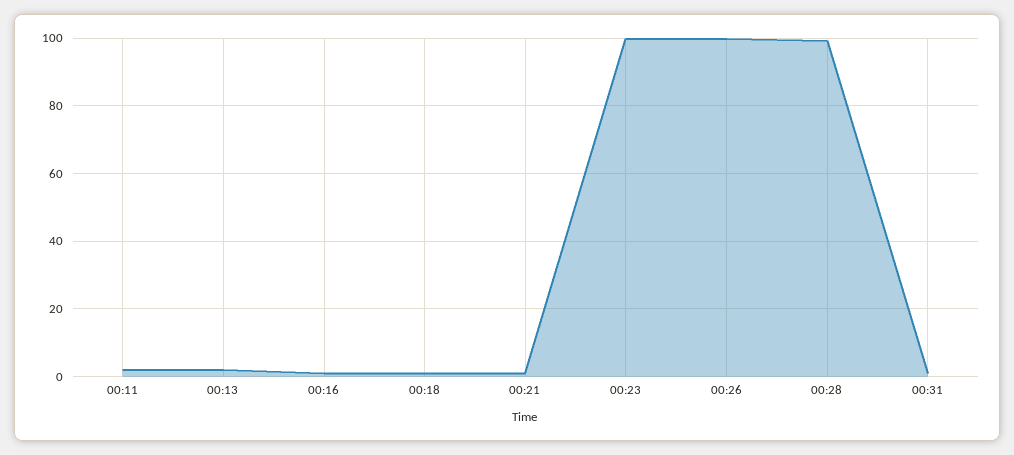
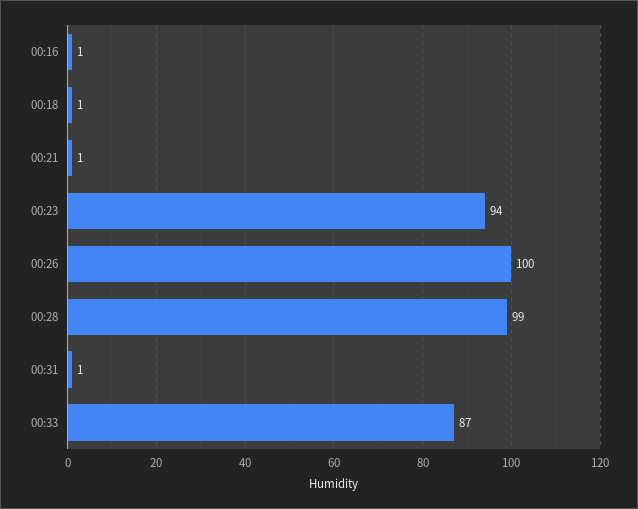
00:11: 2 -> none
00:13: 2 -> none
00:23: 100 -> 94
00:33: none -> 87

